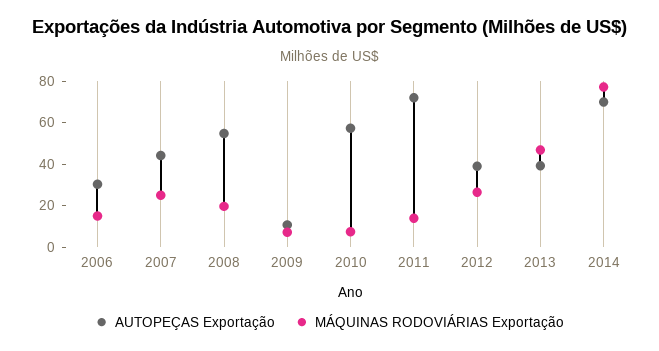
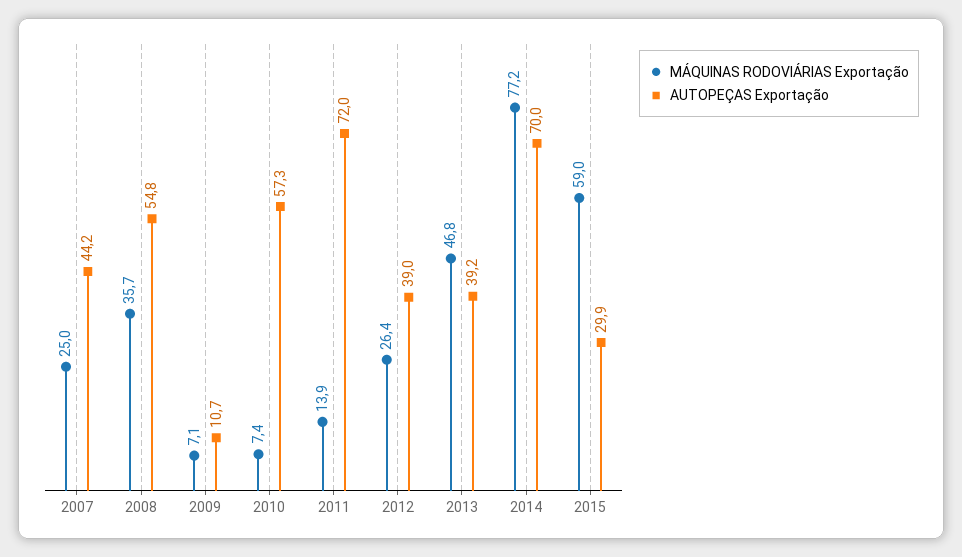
AUTOPEÇAS Exportação, 2006: 30 -> none
MÁQUINAS RODOVIÁRIAS Exportação, 2006: 15 -> none
MÁQUINAS RODOVIÁRIAS Exportação, 2008: 20 -> 35.7
MÁQUINAS RODOVIÁRIAS Exportação, 2015: none -> 59
AUTOPEÇAS Exportação, 2015: none -> 29.9

